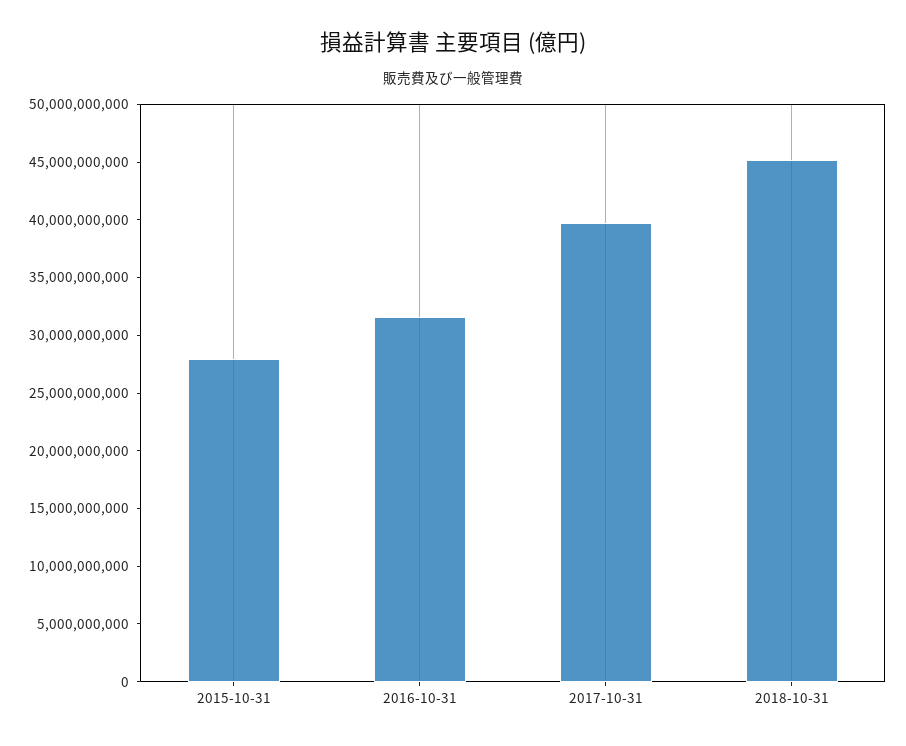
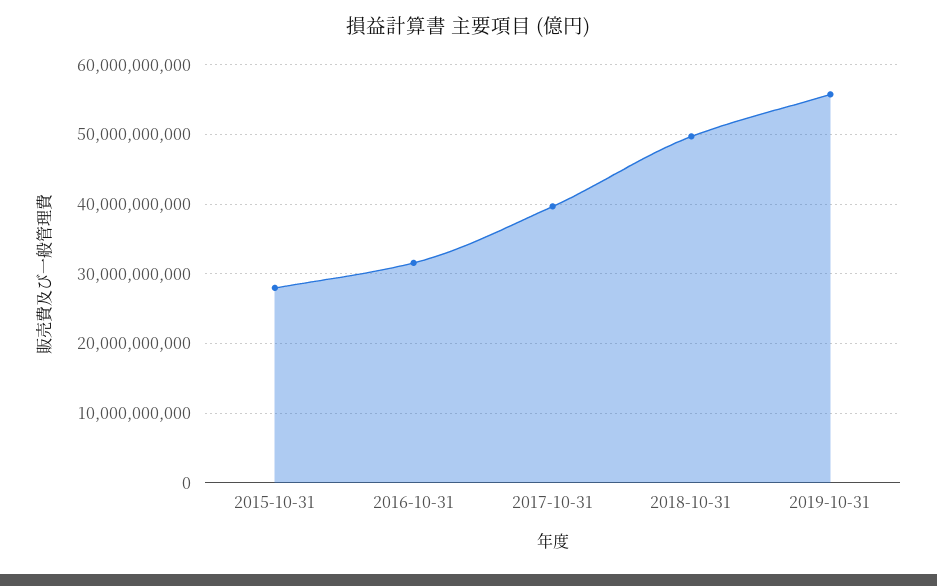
2018-10-31: 45000000000 -> 50000000000
2019-10-31: none -> 56000000000

